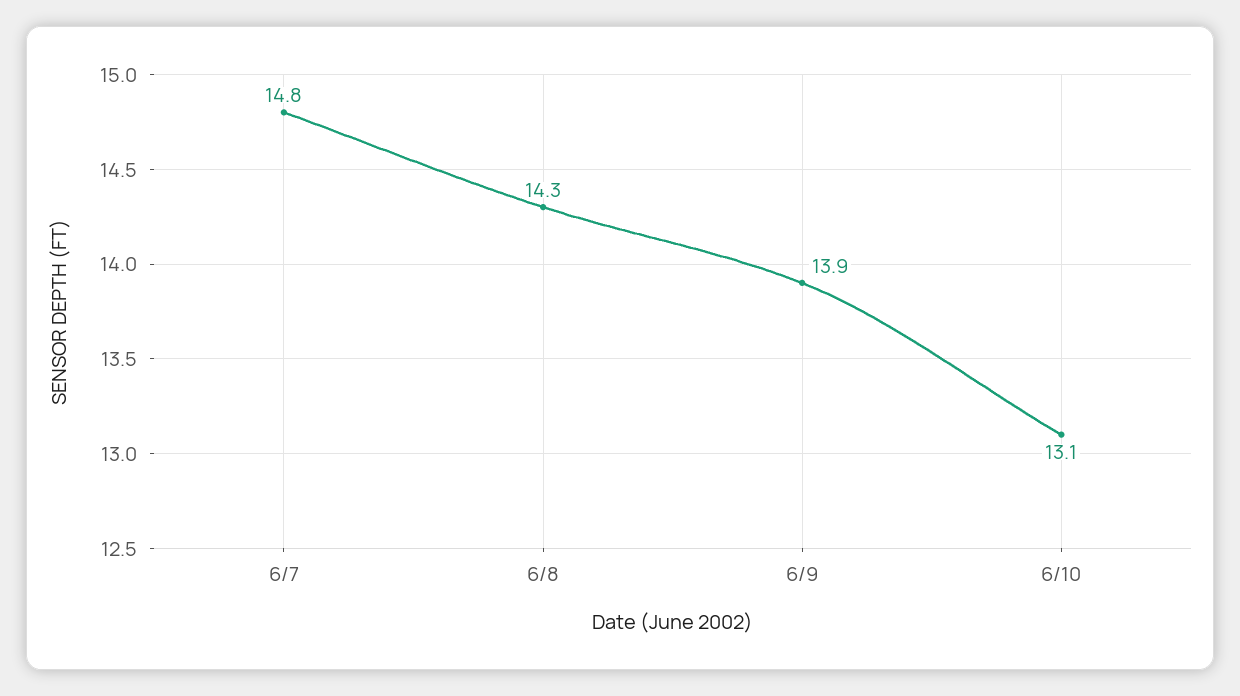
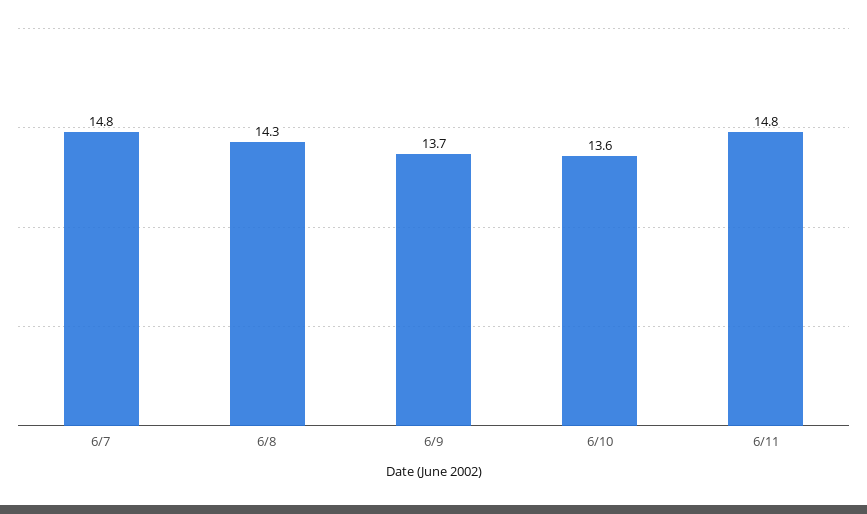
6/9: 13.9 -> 13.7
6/10: 13.1 -> 13.6
6/11: none -> 14.8

